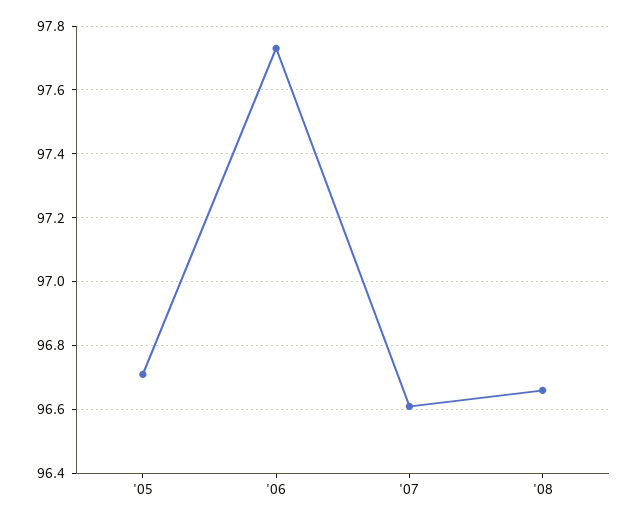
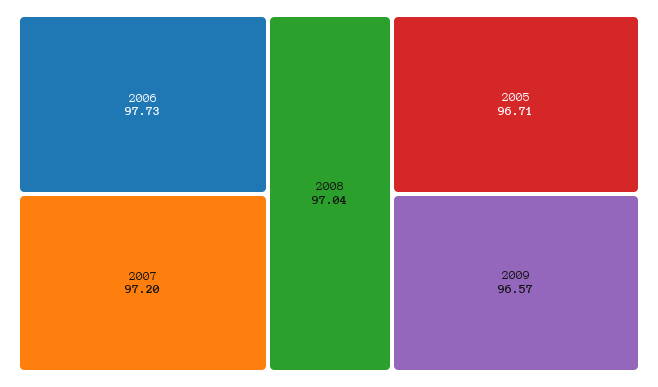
'07: 96.6 -> 97.2
'08: 96.65 -> 97.04
2009: none -> 96.57

